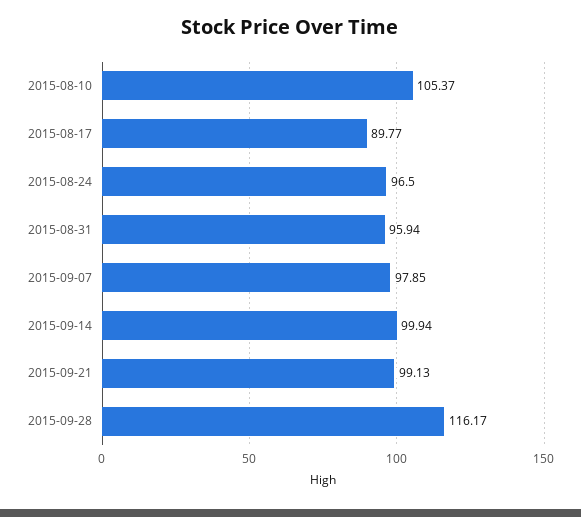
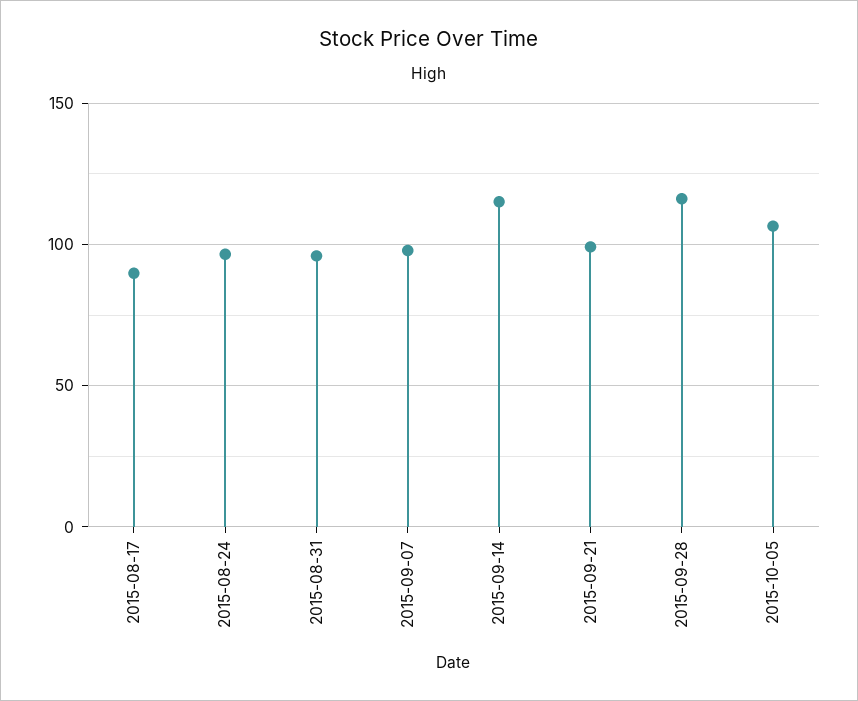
2015-08-10: 105.37 -> none
2015-09-14: 99.94 -> 115
2015-10-05: none -> 105

